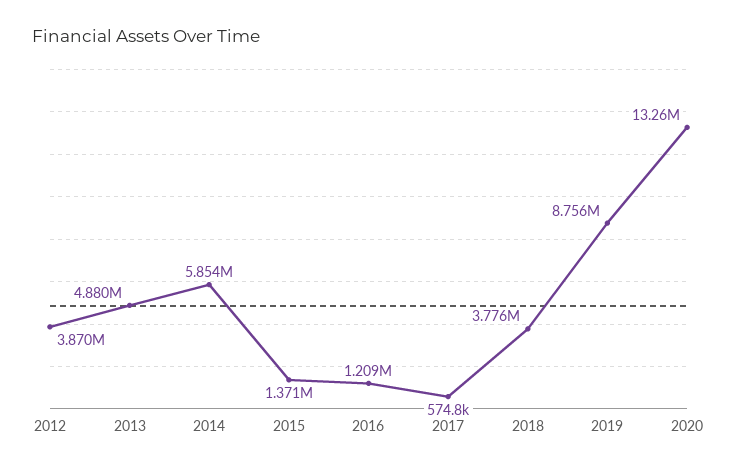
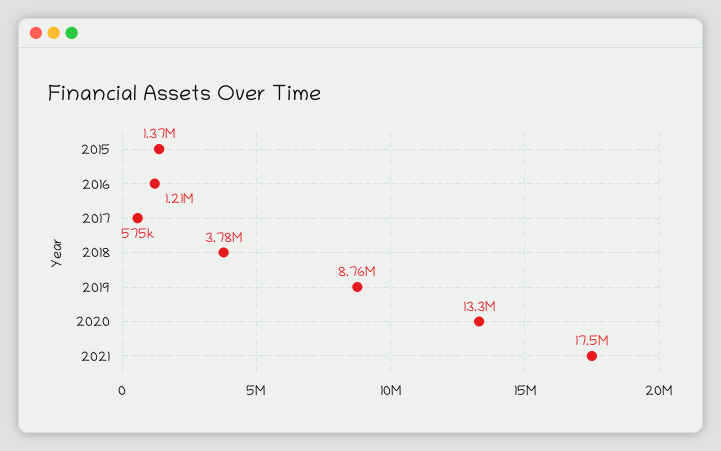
2012: 3870000 -> none
2013: 4880000 -> none
2014: 5854000 -> none
2021: none -> 17500000

